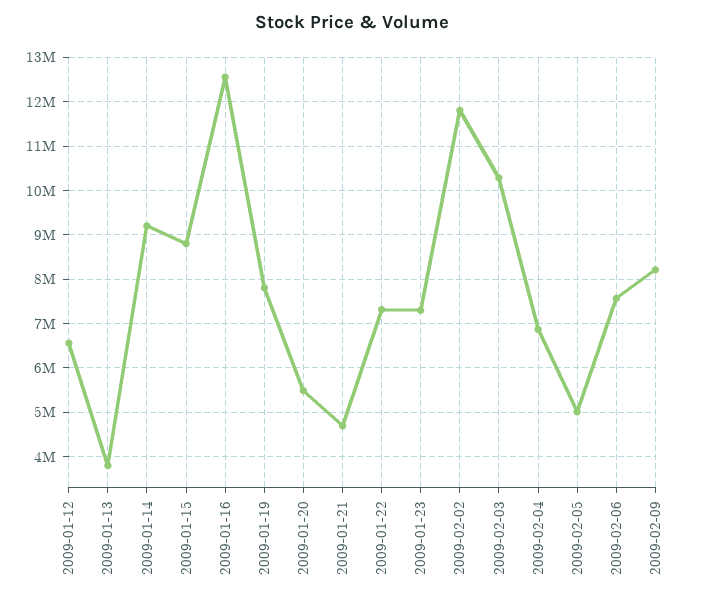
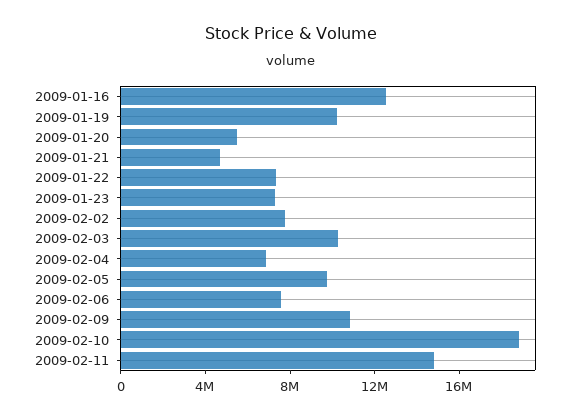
2009-01-12: 6600000 -> none
2009-01-13: 3800000 -> none
2009-01-14: 9200000 -> none
2009-01-15: 8800000 -> none
2009-01-19: 7800000 -> 10000000
2009-02-02: 11800000 -> 8000000
2009-02-05: 5000000 -> 10000000
2009-02-09: 8200000 -> 11000000
2009-02-10: none -> 19000000
2009-02-11: none -> 15000000

